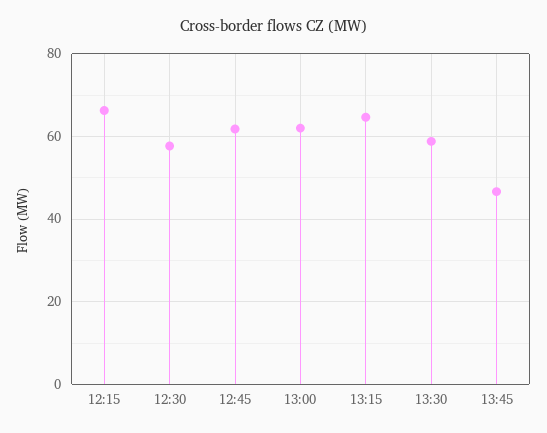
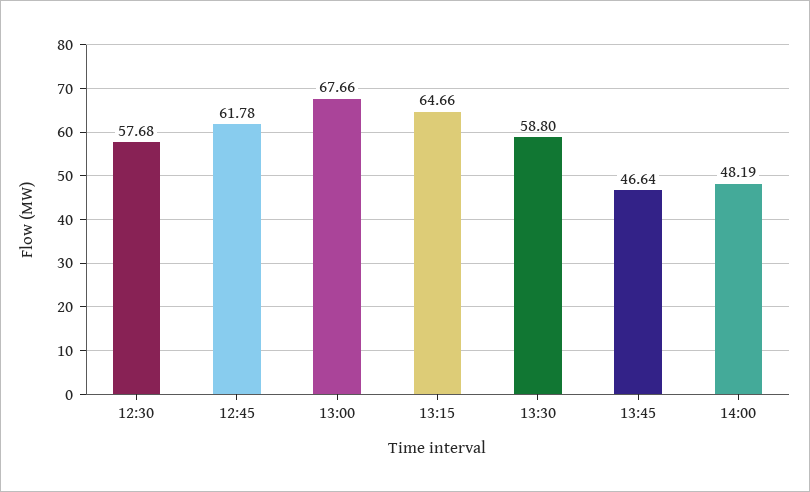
12:15: 66 -> none
13:00: 62 -> 67.66
14:00: none -> 48.19

